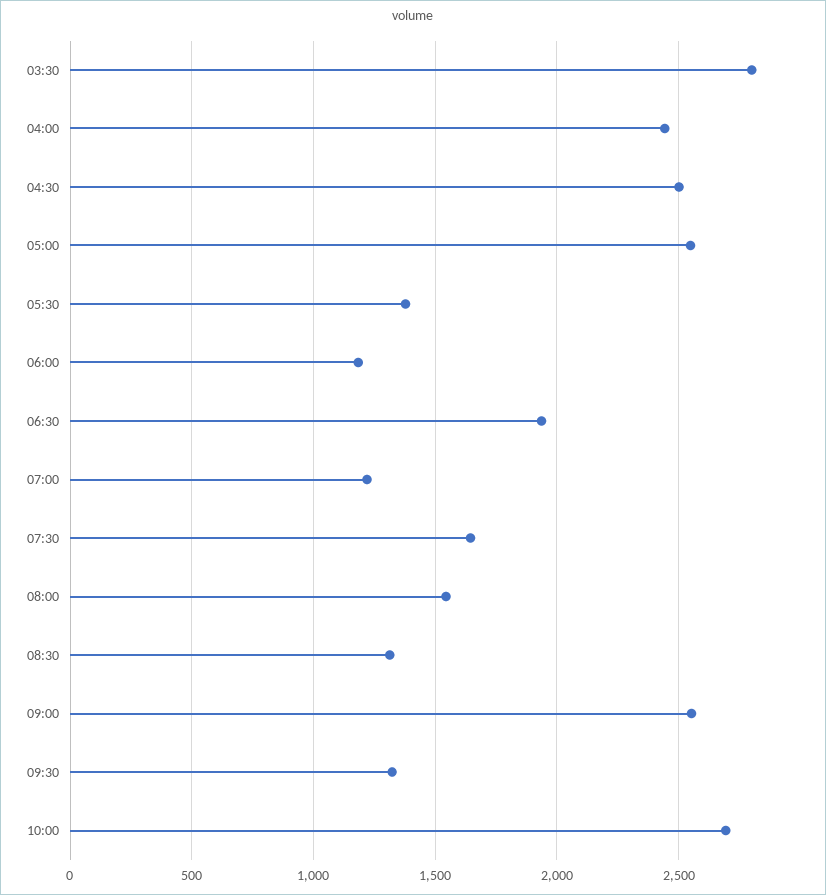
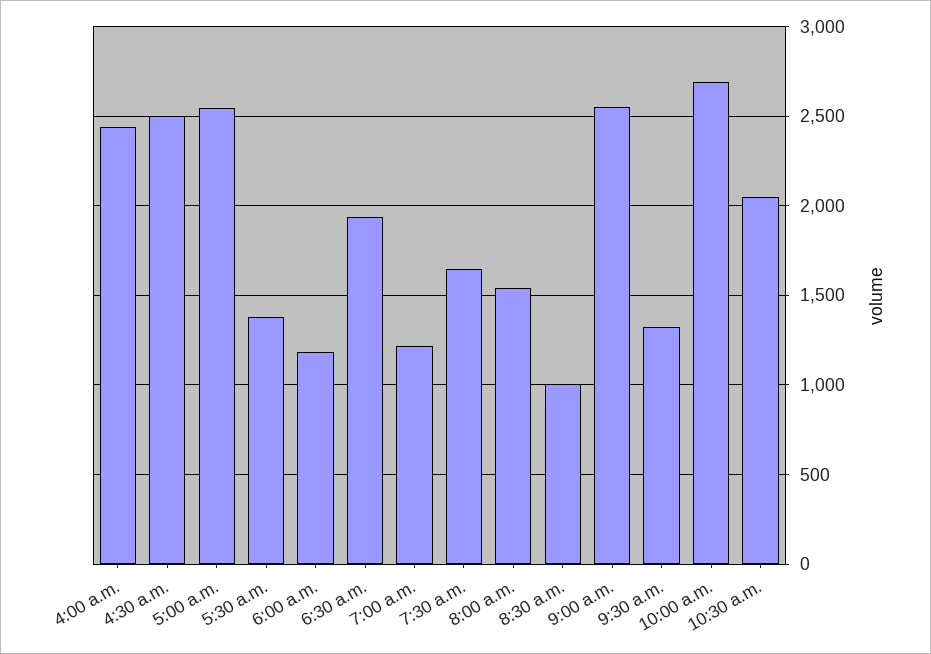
03:30: 2800 -> none
08:30: 1300 -> 1000
10:30 a.m.: none -> 2050

